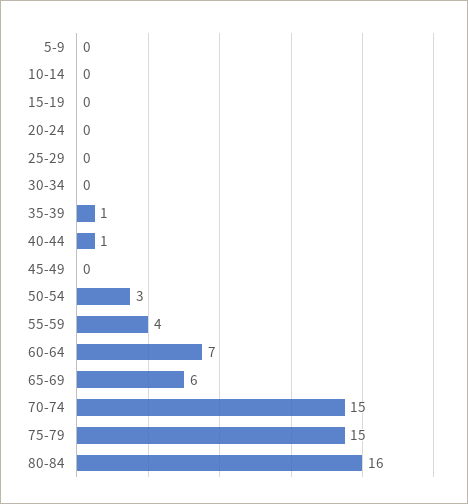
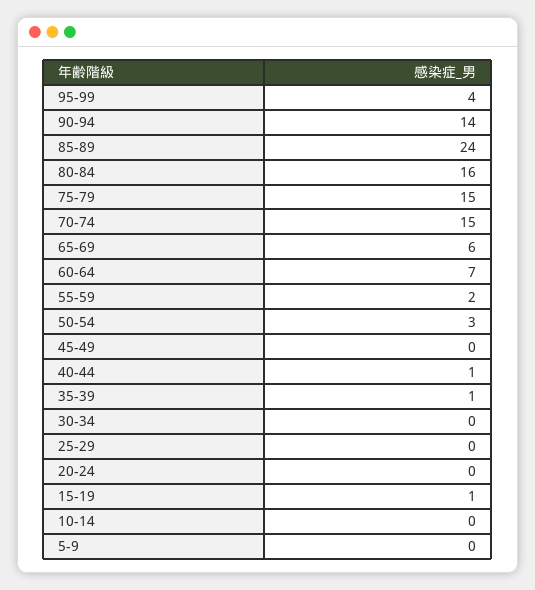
15-19: 0 -> 1
55-59: 4 -> 2
95-99: none -> 4
90-94: none -> 14
85-89: none -> 24

